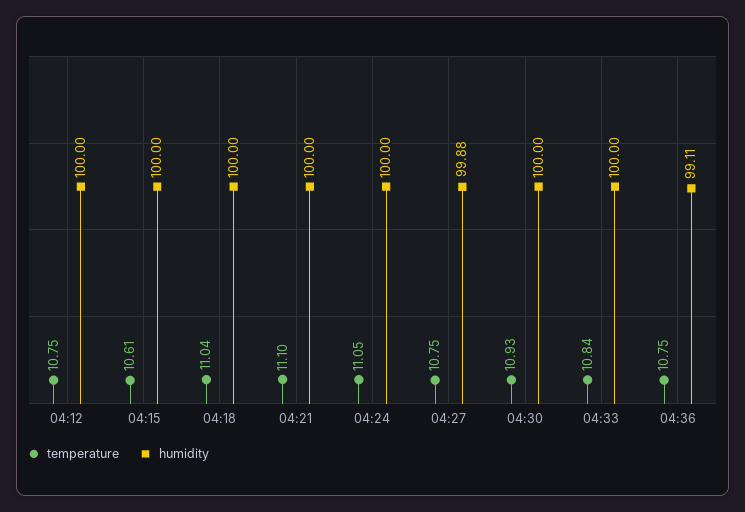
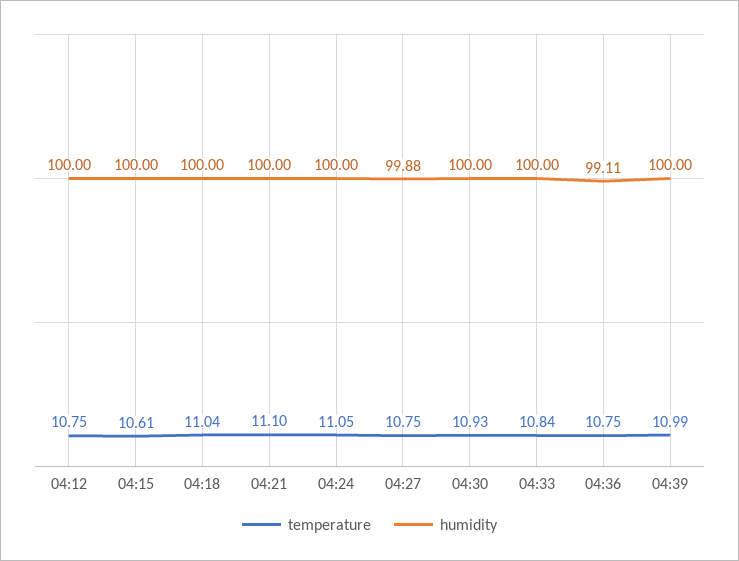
temperature, 04:39: none -> 10.99
humidity, 04:39: none -> 100

